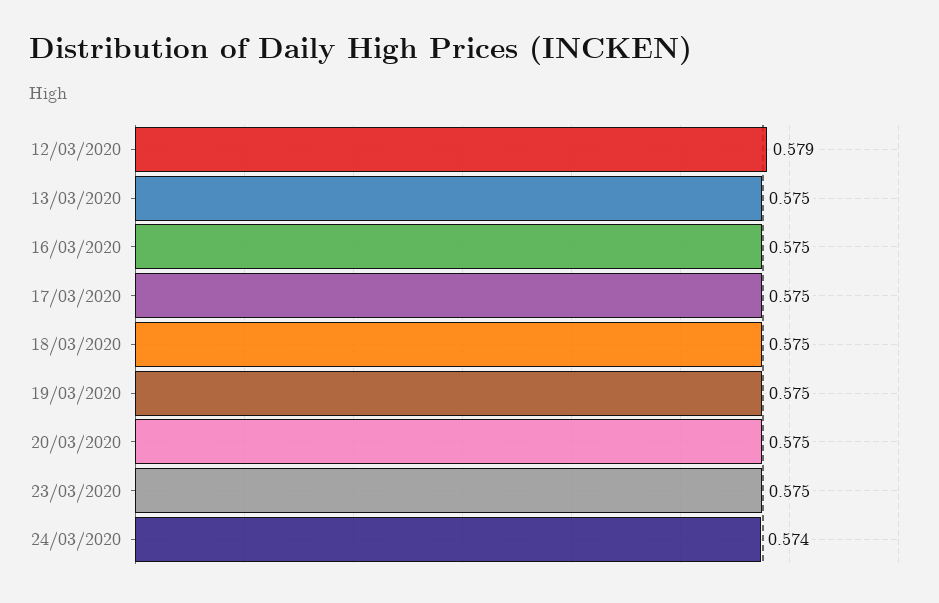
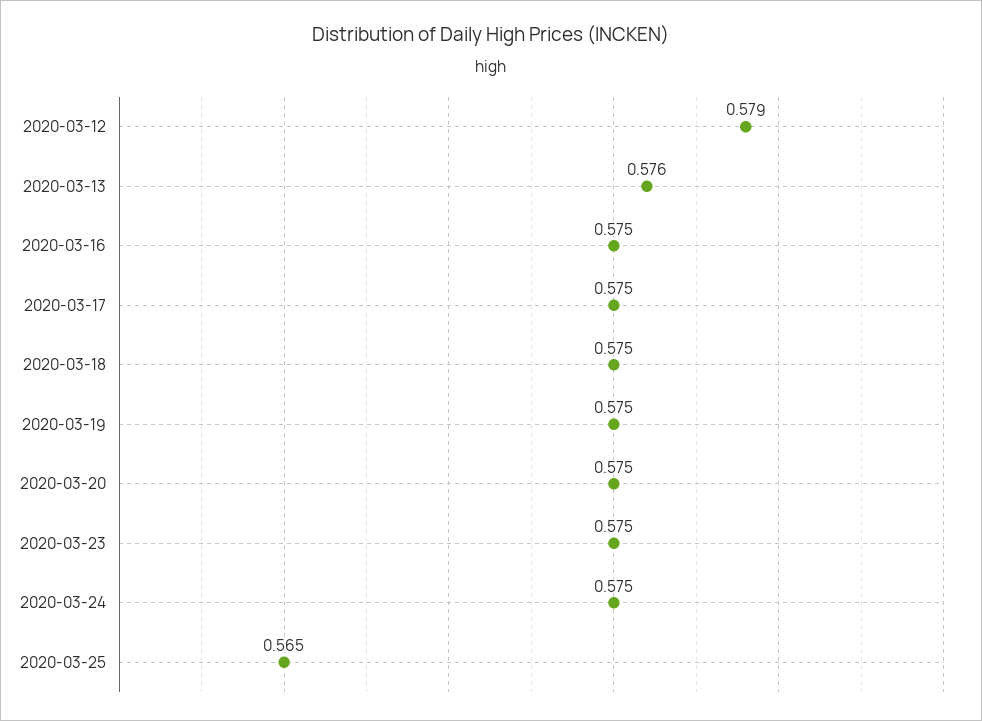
13/03/2020: 0.575 -> 0.576
24/03/2020: 0.574 -> 0.575
2020-03-25: none -> 0.565

